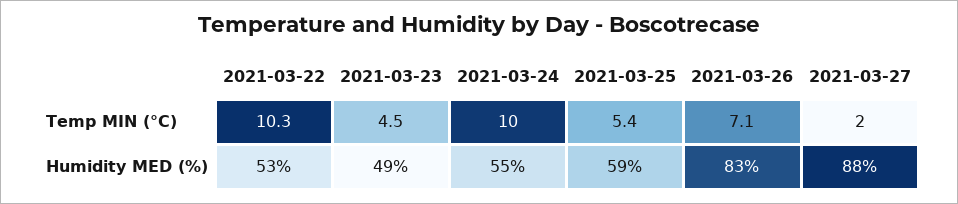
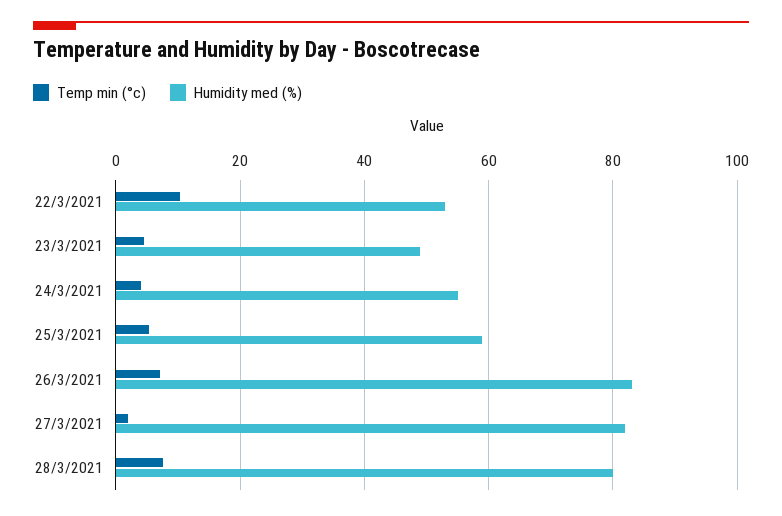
Temp MIN (°C), 2021-03-24: 10 -> 4
Humidity MED (%), 2021-03-27: 88 -> 82
Temp MIN (°C), 28/3/2021: none -> 8
Humidity MED (%), 28/3/2021: none -> 80

